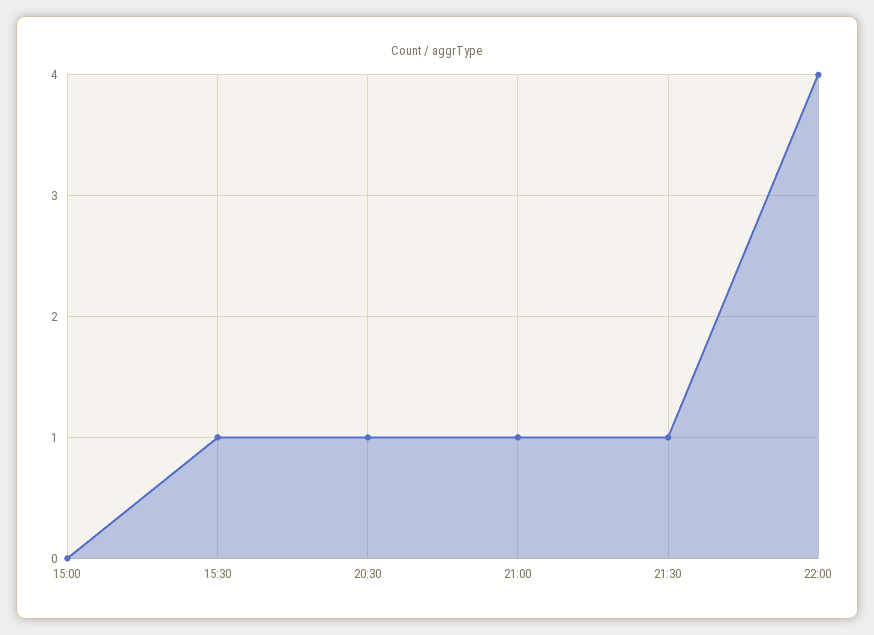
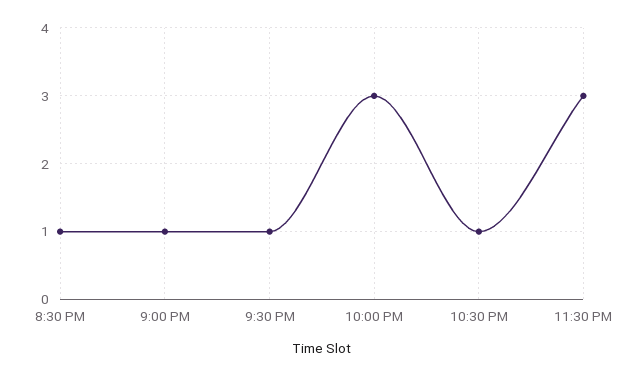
15:00: 0 -> none
15:30: 1 -> none
22:00: 4 -> 3
10:30 PM: none -> 1
11:30 PM: none -> 3

